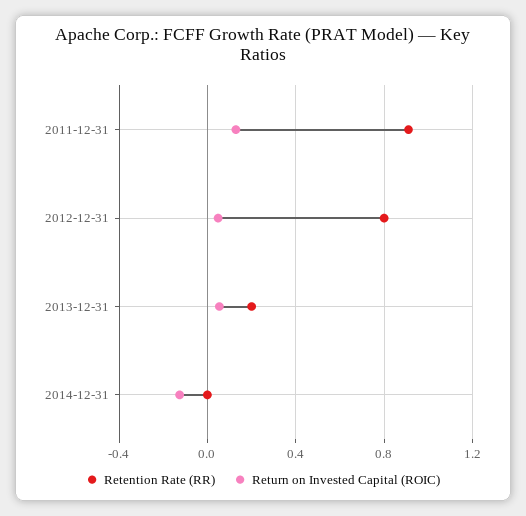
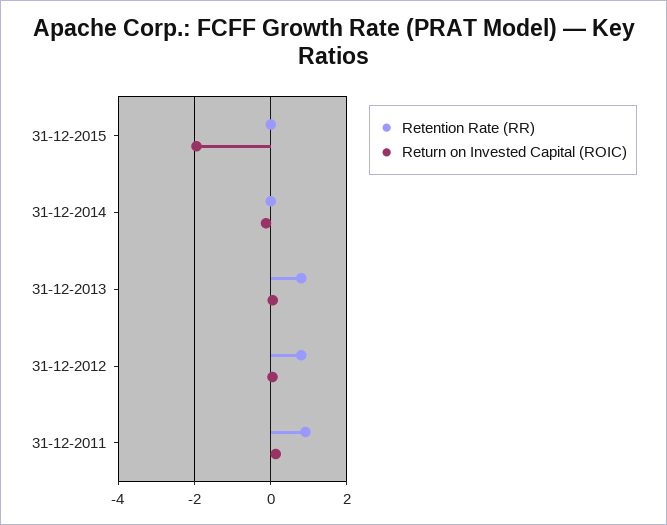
Retention Rate (RR), 2013-12-31: 0.2 -> 0.8
Retention Rate (RR), 31-12-2015: none -> 0
Return on Invested Capital (ROIC), 31-12-2015: none -> -2

